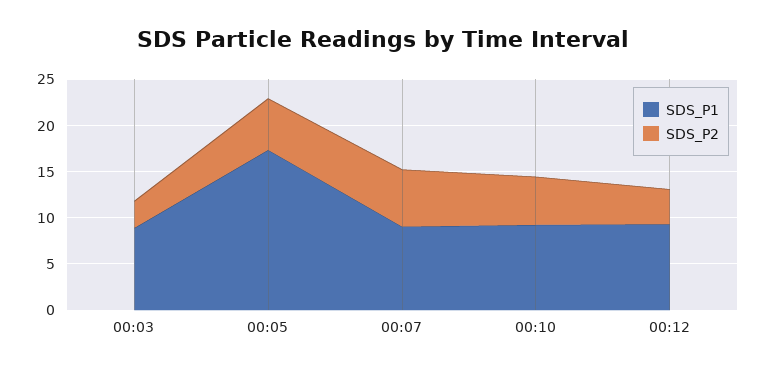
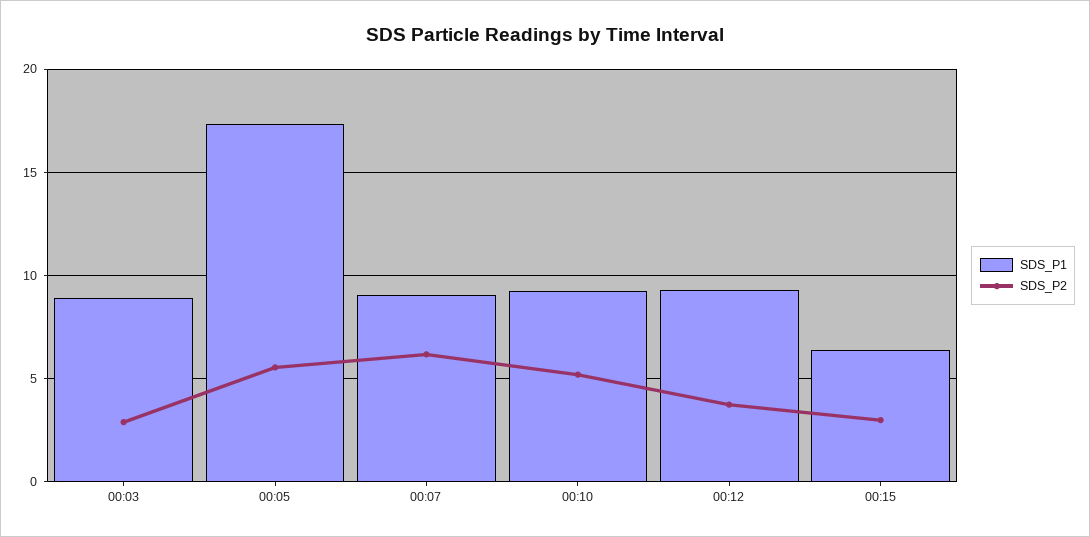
SDS_P1, 00:15: none -> 6.5
SDS_P2, 00:15: none -> 3

